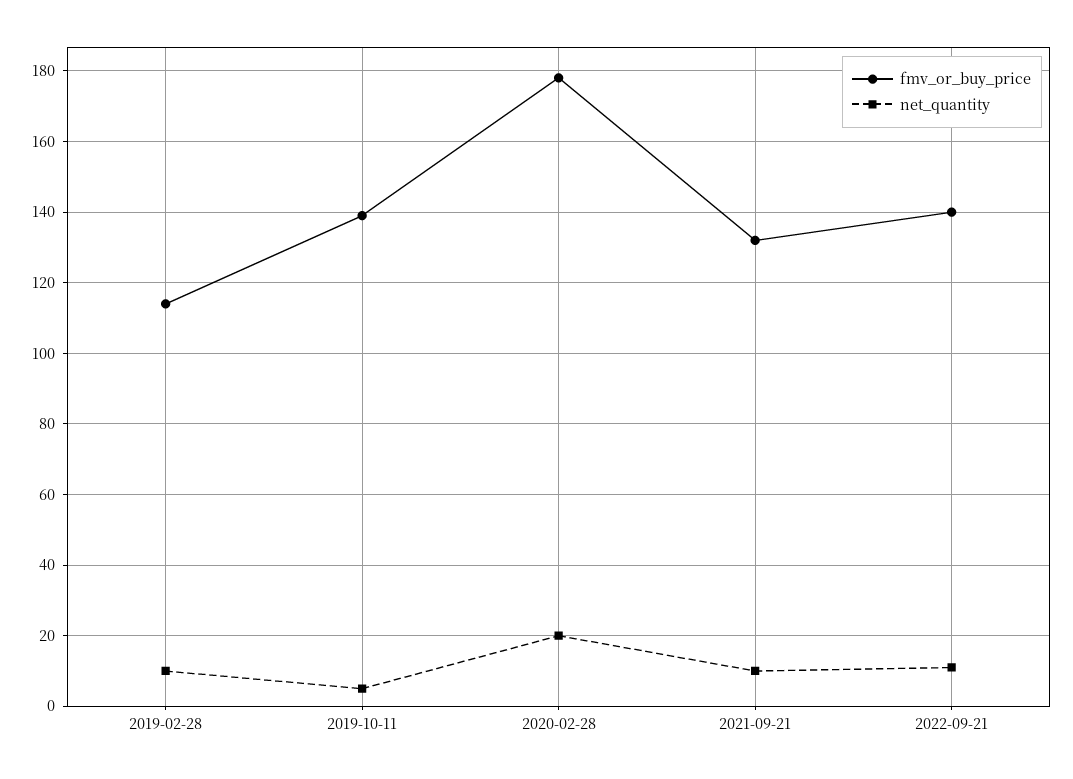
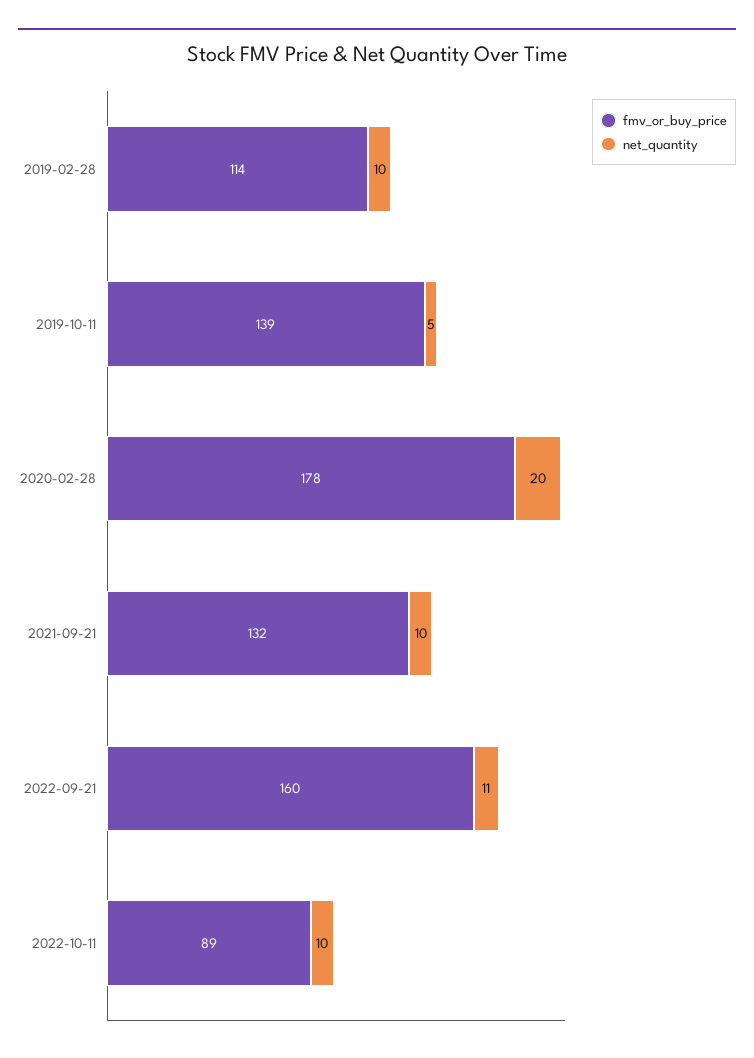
fmv_or_buy_price, 2022-09-21: 140 -> 160
fmv_or_buy_price, 2022-10-11: none -> 89
net_quantity, 2022-10-11: none -> 10

